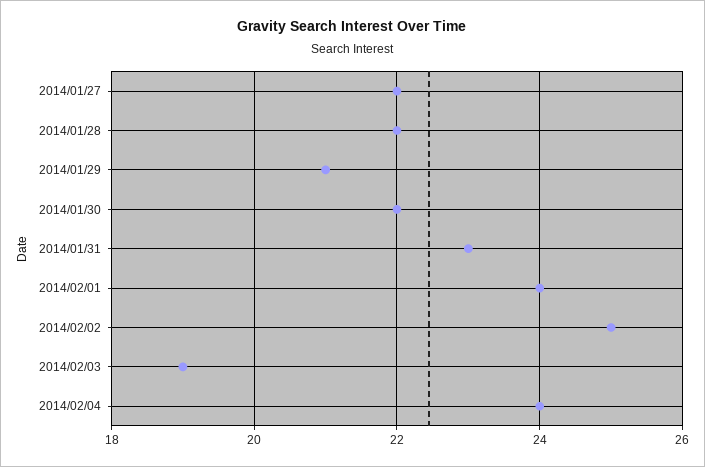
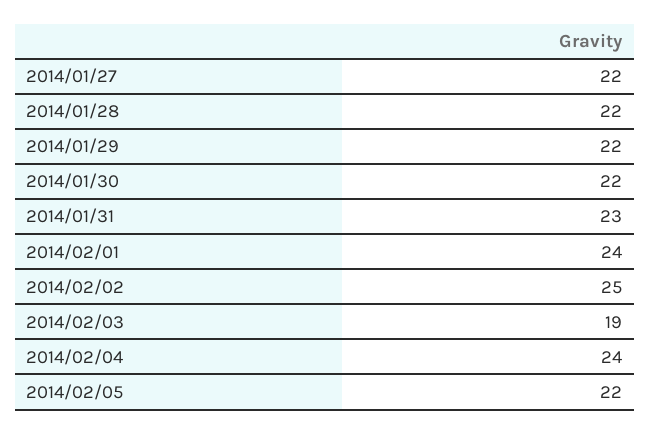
2014/01/29: 21 -> 22
2014/02/05: none -> 22

